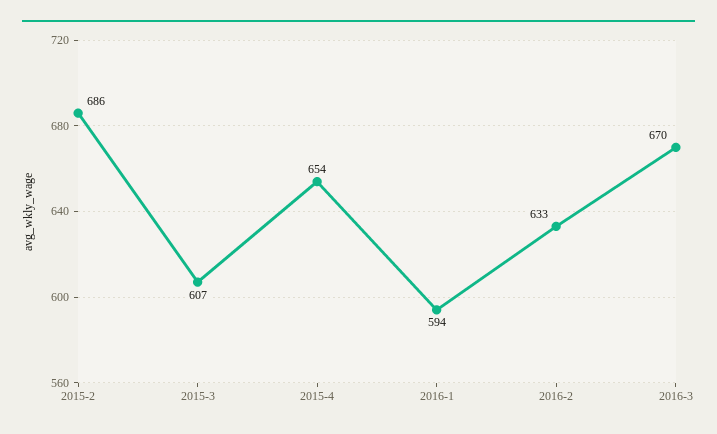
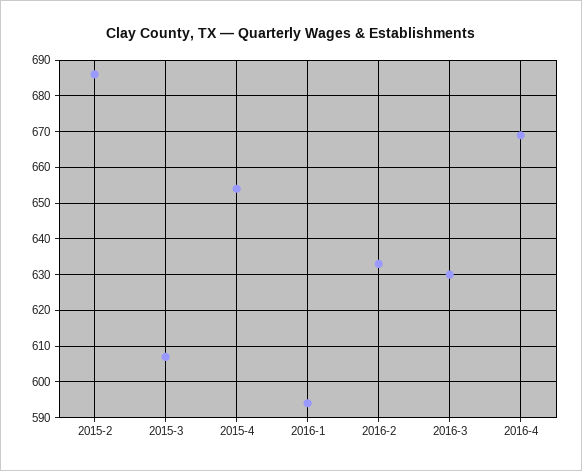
2016-3: 670 -> 630
2016-4: none -> 670

